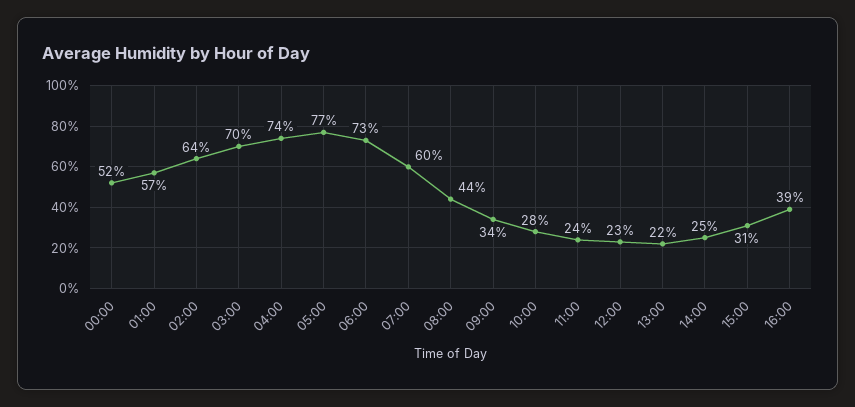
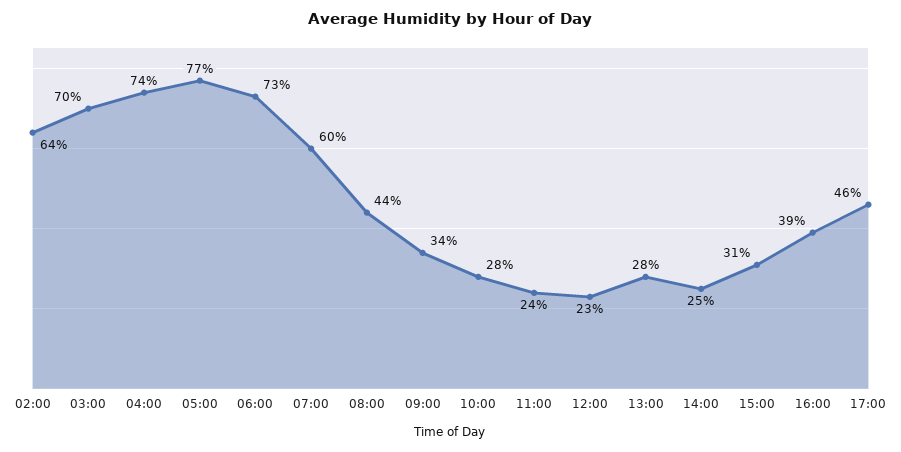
00:00: 52 -> none
01:00: 57 -> none
13:00: 22 -> 28
17:00: none -> 46

